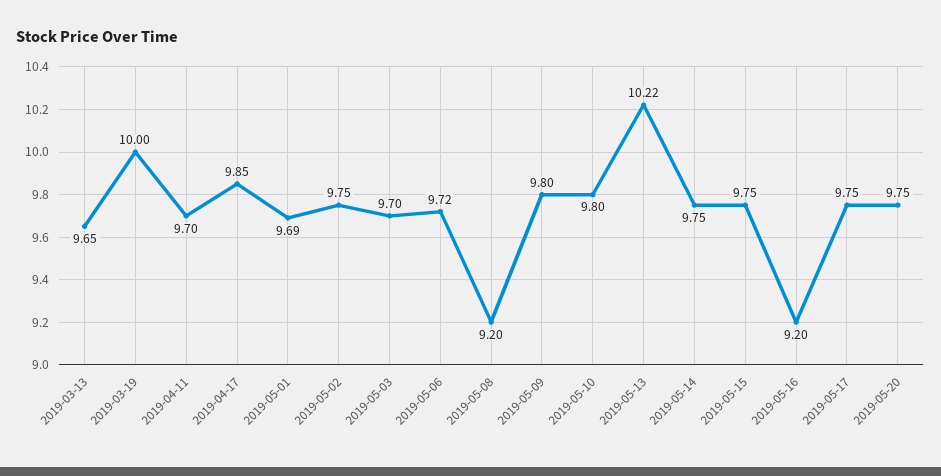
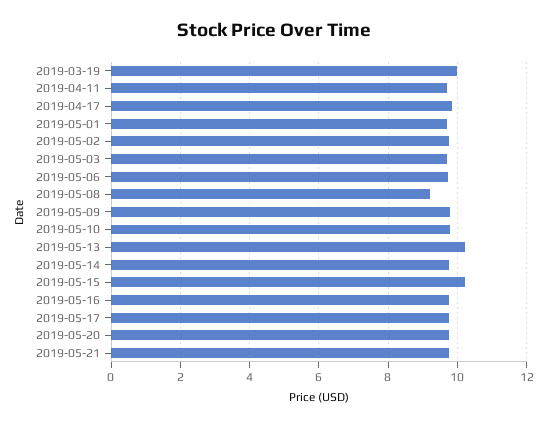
2019-03-13: 9.65 -> none
2019-05-15: 9.75 -> 10.2
2019-05-16: 9.2 -> 9.8
2019-05-21: none -> 9.8

